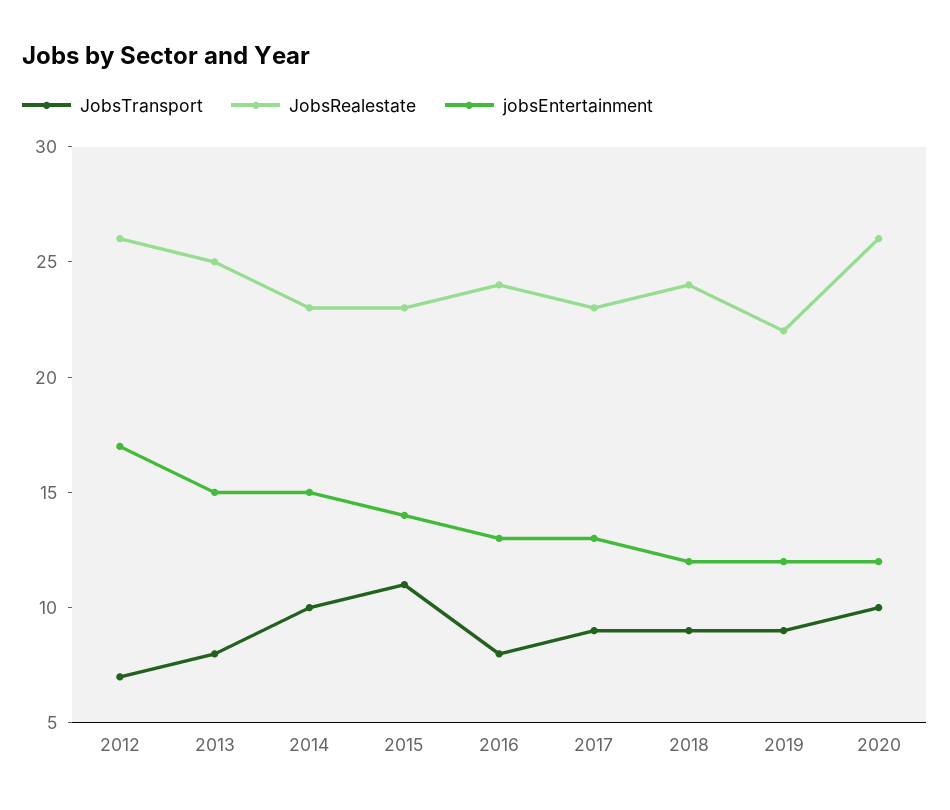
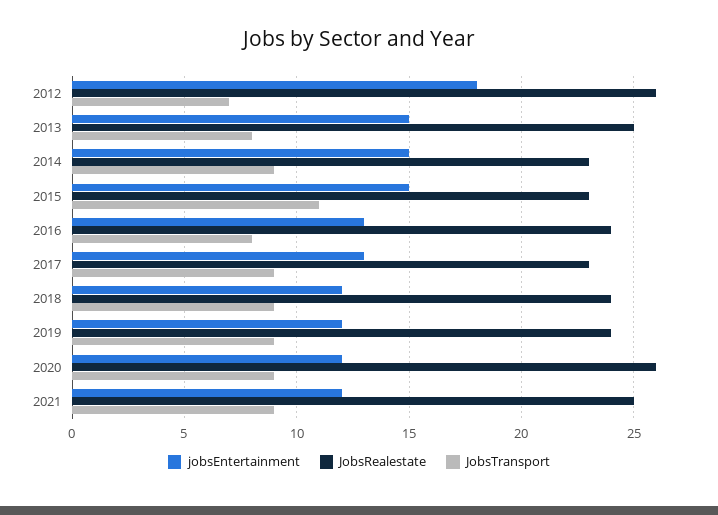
jobsEntertainment, 2012: 17 -> 18
JobsTransport, 2014: 10 -> 9
jobsEntertainment, 2015: 14 -> 15
JobsRealestate, 2019: 22 -> 24
JobsTransport, 2020: 10 -> 9
jobsEntertainment, 2021: none -> 12
JobsRealestate, 2021: none -> 25
JobsTransport, 2021: none -> 9

